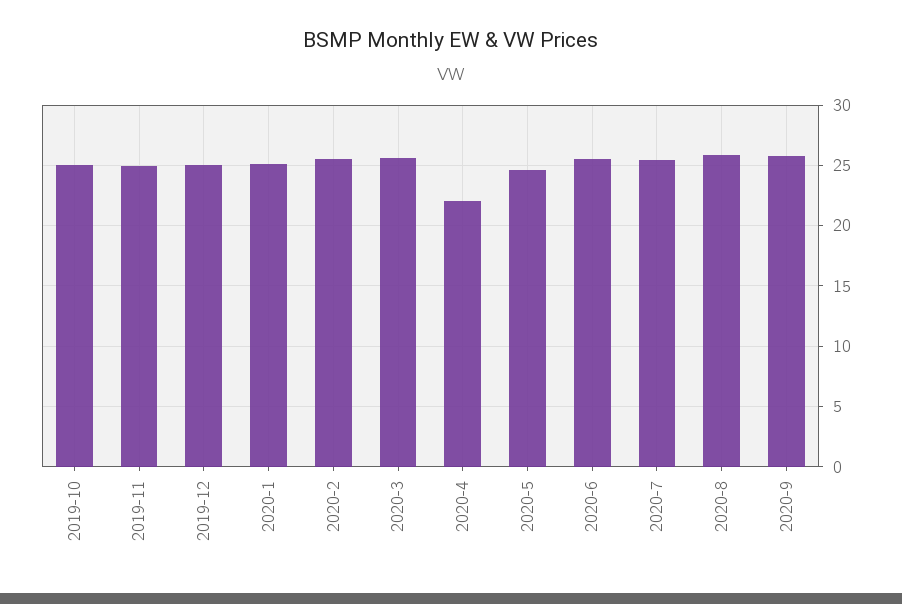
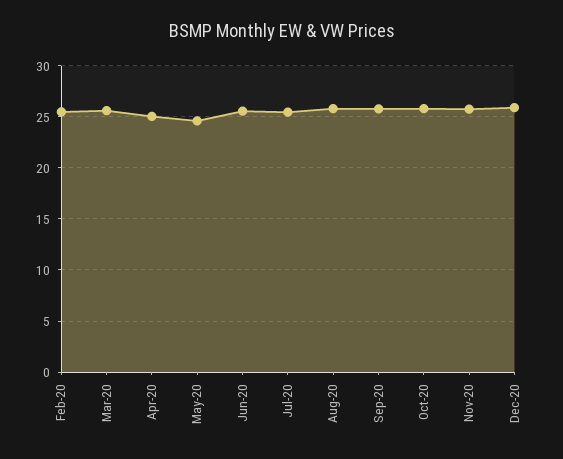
2019-10: 25 -> none
2019-11: 25 -> none
2019-12: 25 -> none
2020-1: 25 -> none
2020-4: 22 -> 25
Oct-20: none -> 26
Nov-20: none -> 26
Dec-20: none -> 26

